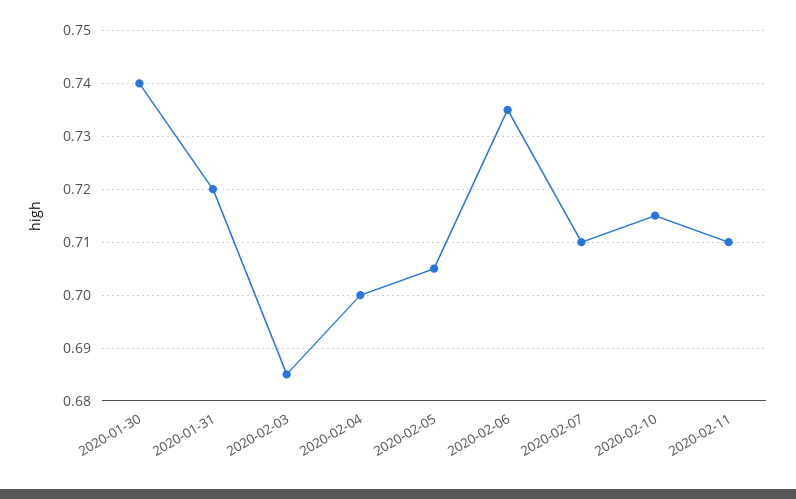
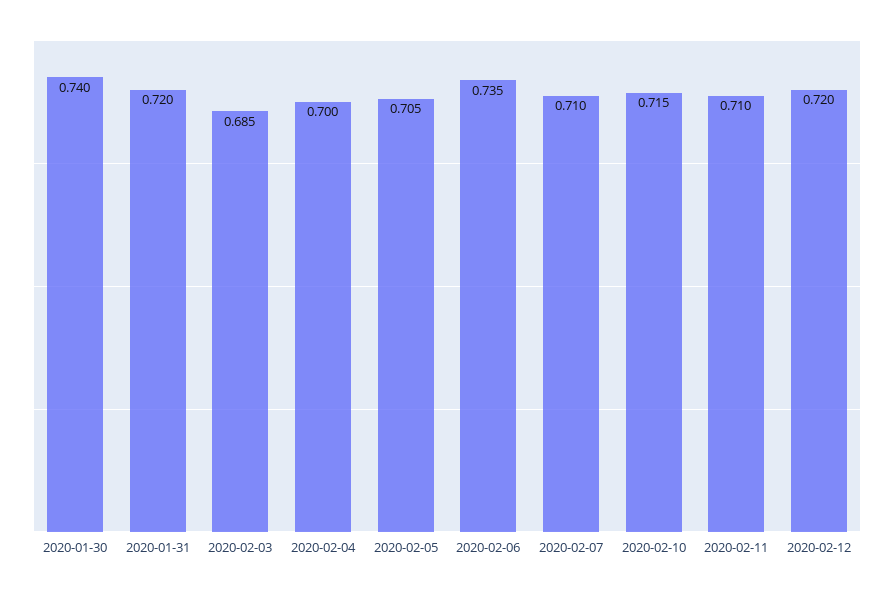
2020-02-12: none -> 0.72

